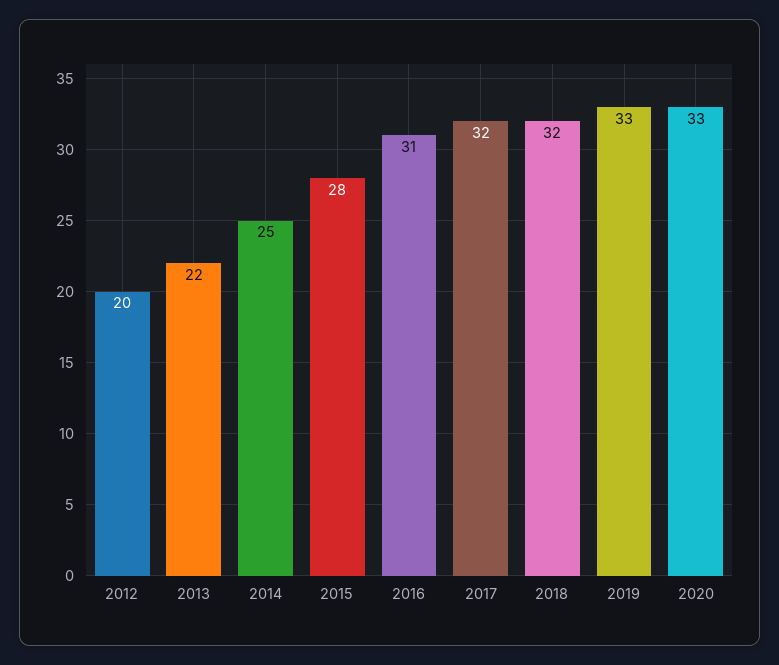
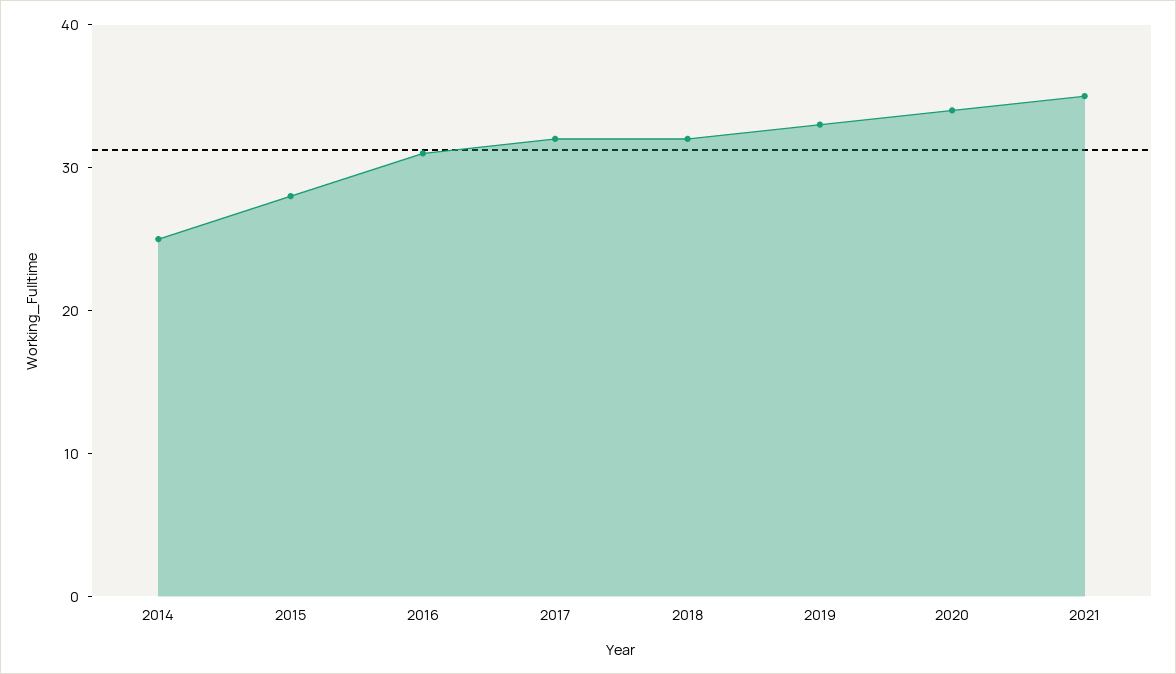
2012: 20 -> none
2013: 22 -> none
2020: 33 -> 34
2021: none -> 35

